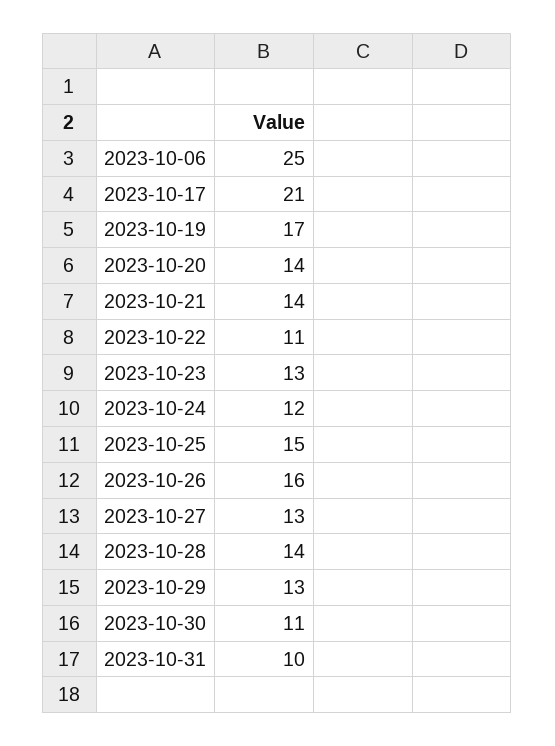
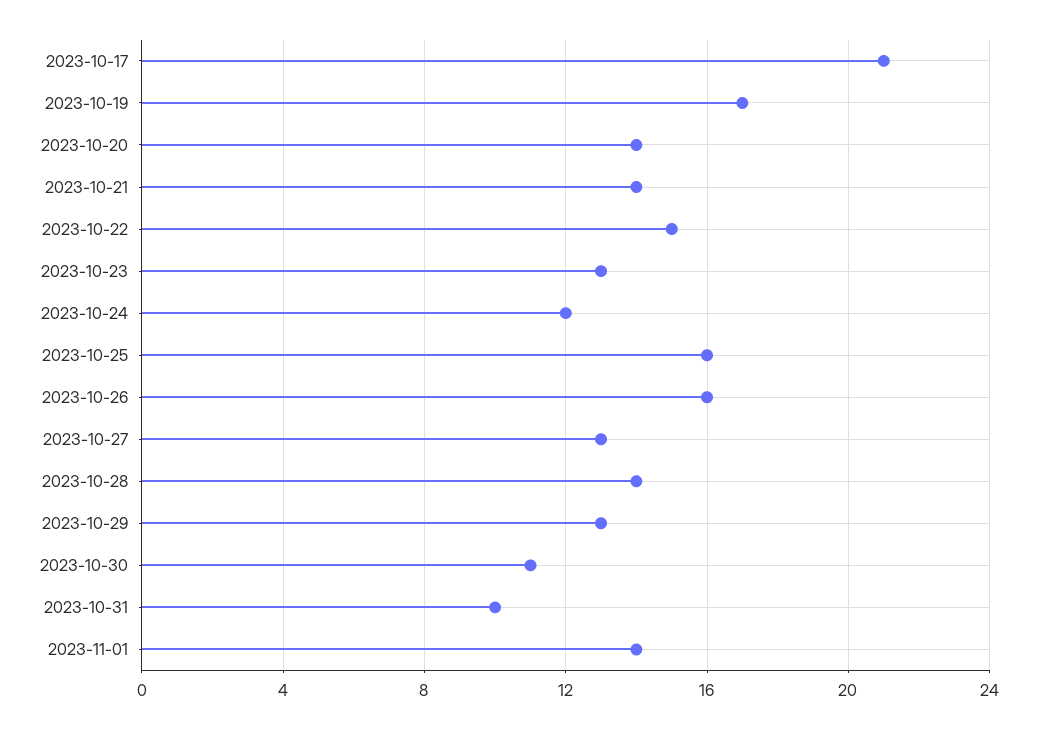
2023-10-06: 25 -> none
2023-10-22: 11 -> 15
2023-10-25: 15 -> 16
2023-11-01: none -> 14

